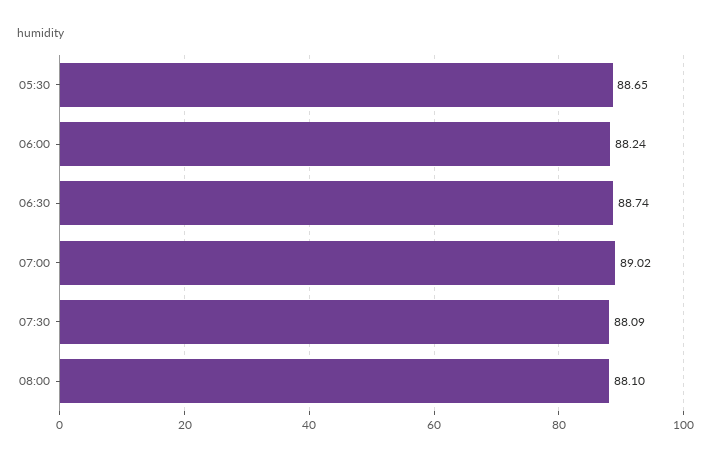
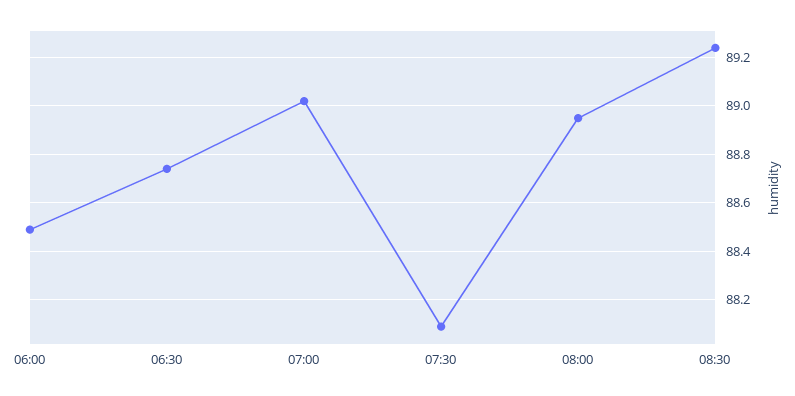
05:30: 88.65 -> none
06:00: 88.24 -> 88.5
08:00: 88.1 -> 88.95
08:30: none -> 89.25

